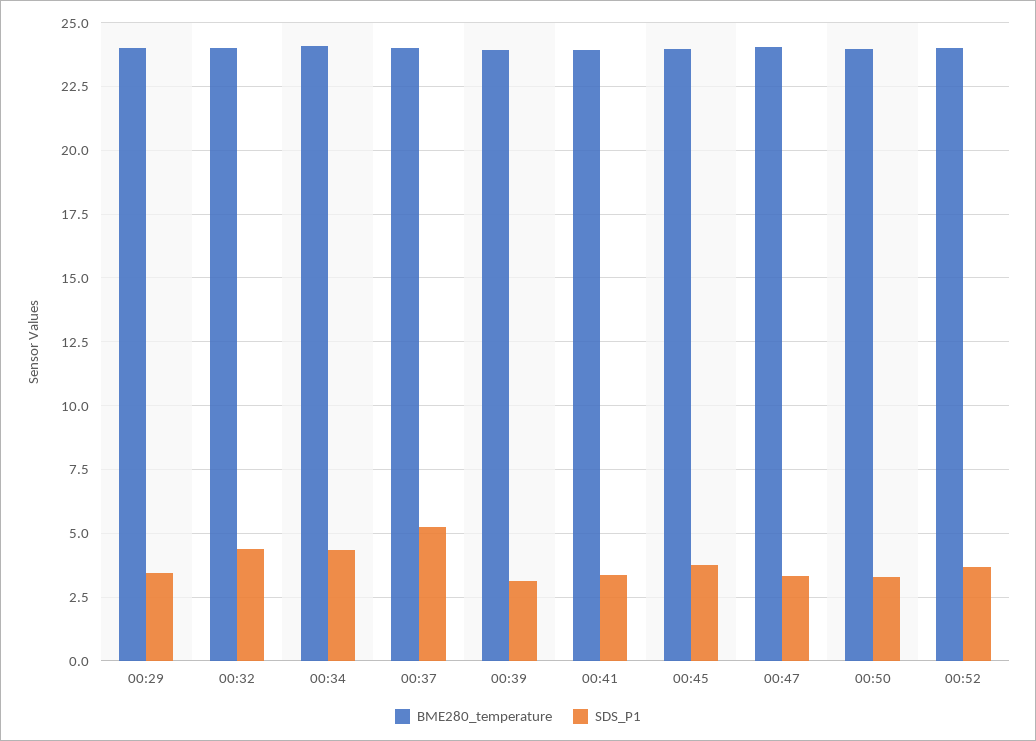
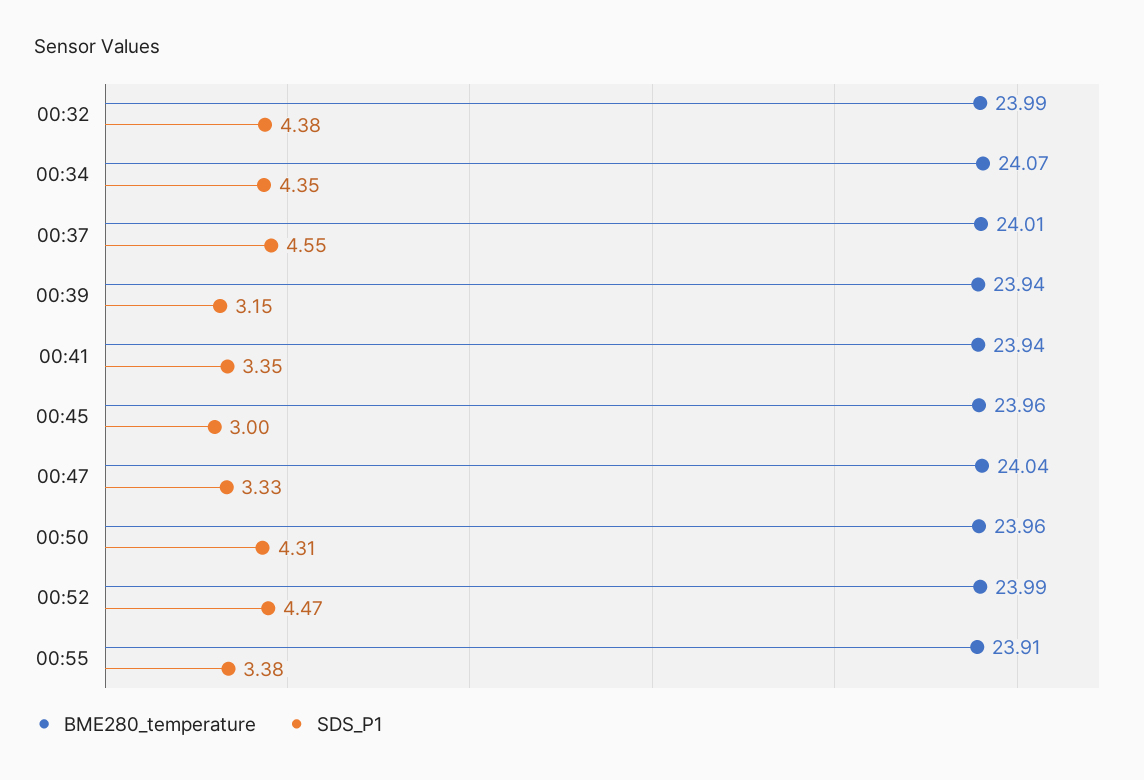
BME280_temperature, 00:29: 24 -> none
SDS_P1, 00:29: 3.5 -> none
SDS_P1, 00:37: 5.25 -> 4.55
SDS_P1, 00:45: 3.75 -> 3
SDS_P1, 00:50: 3.25 -> 4.31
SDS_P1, 00:52: 3.75 -> 4.47
BME280_temperature, 00:55: none -> 23.91
SDS_P1, 00:55: none -> 3.38

